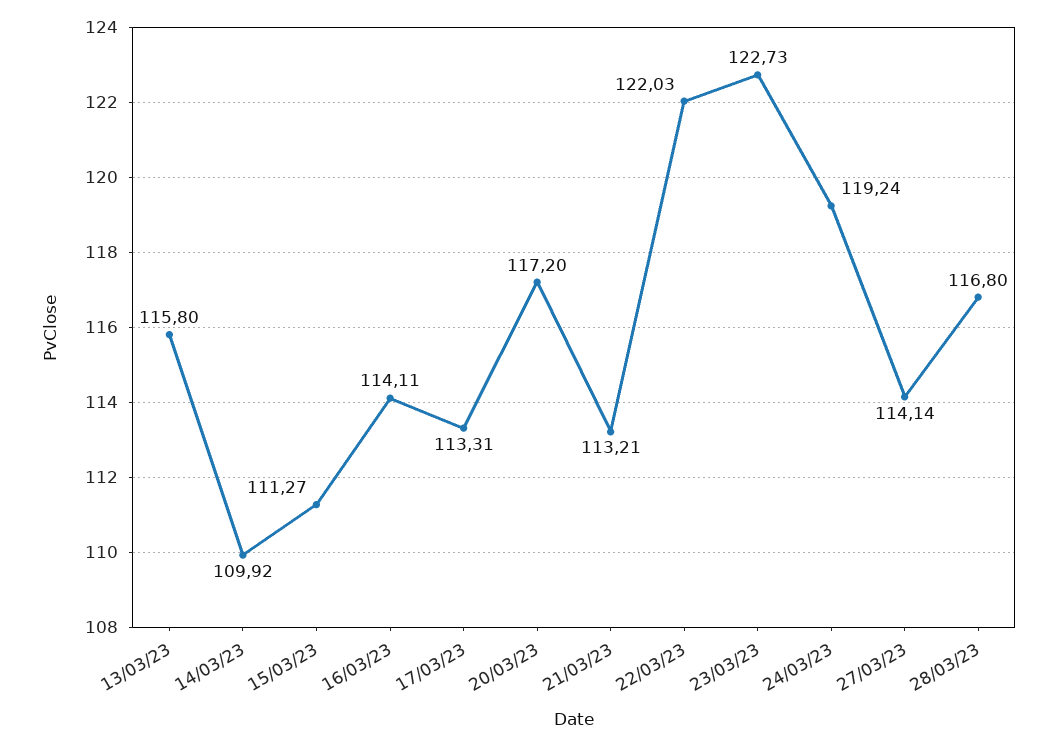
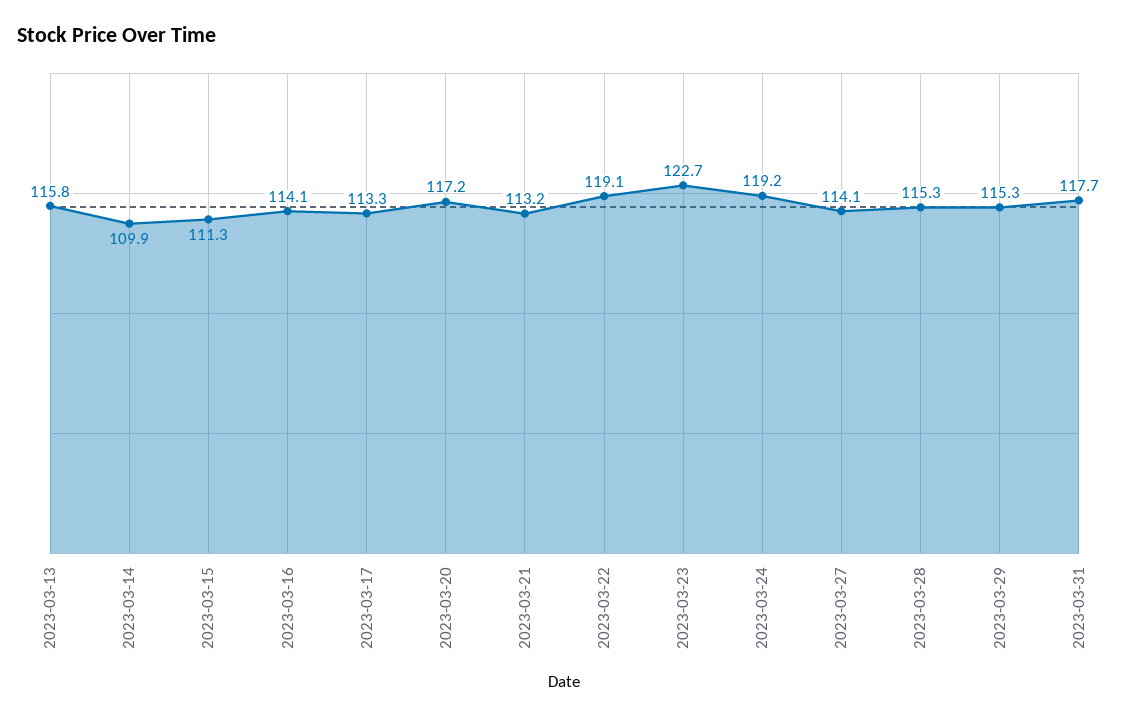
22/03/23: 122.03 -> 119.1
28/03/23: 116.8 -> 115.3
2023-03-29: none -> 115.3
2023-03-31: none -> 117.7

